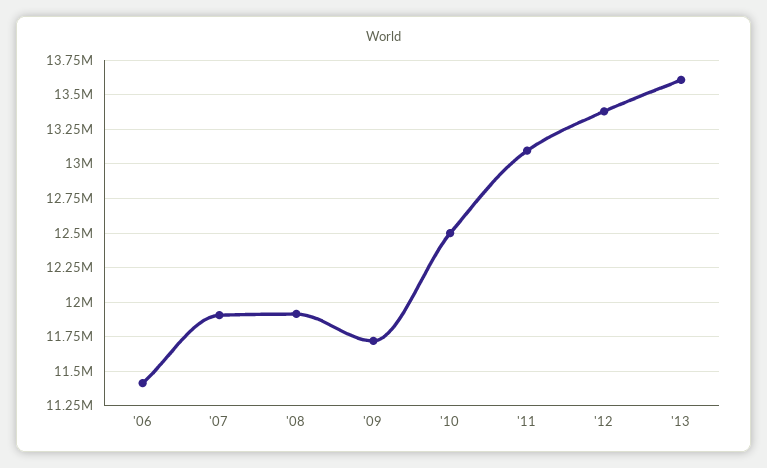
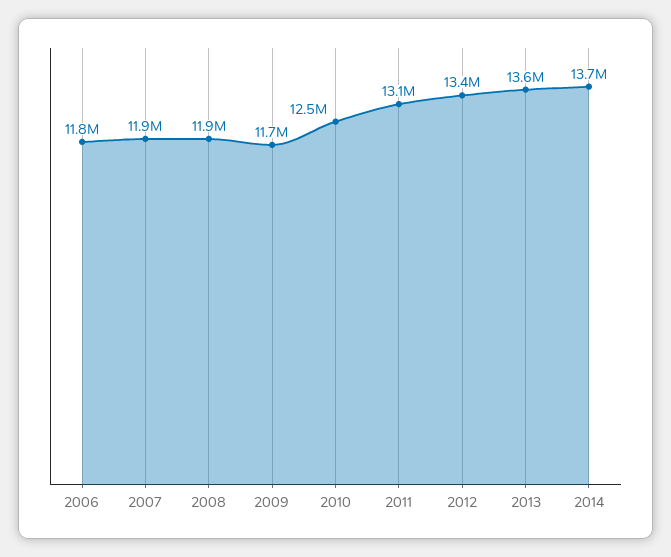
'06: 11400000 -> 11800000
2014: none -> 13700000

